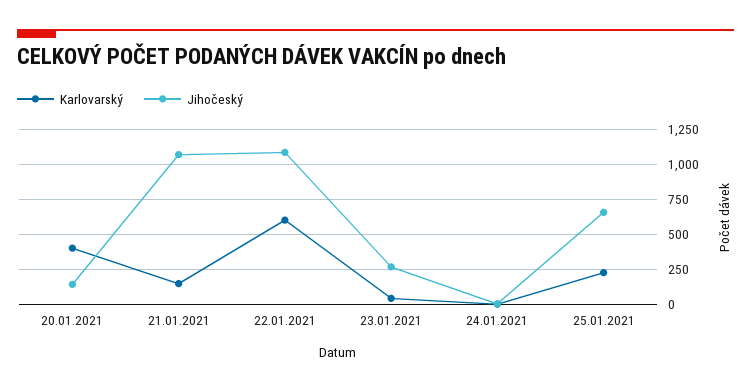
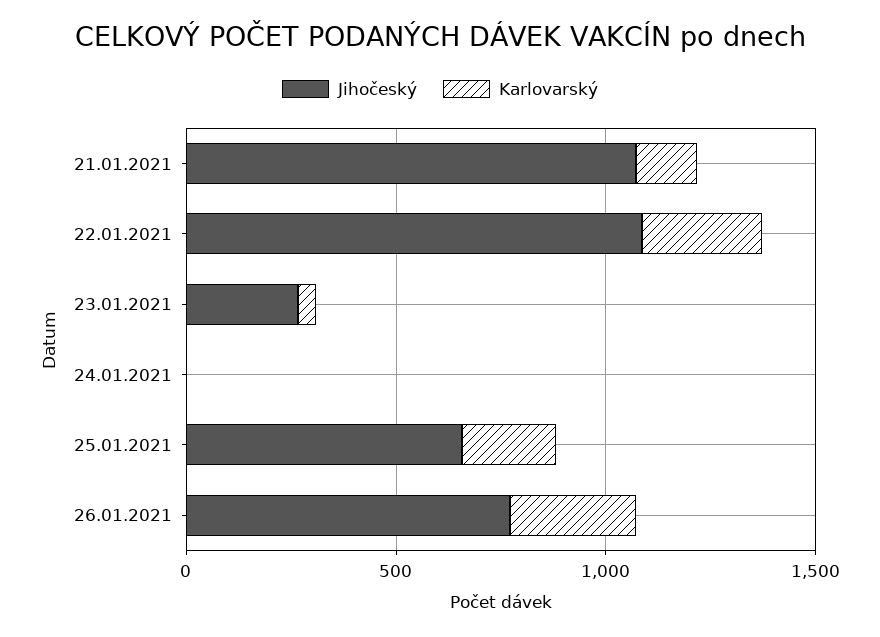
Karlovarský, 20.01.2021: 400 -> none
Jihočeský, 20.01.2021: 150 -> none
Karlovarský, 22.01.2021: 600 -> 300
Jihočeský, 26.01.2021: none -> 800
Karlovarský, 26.01.2021: none -> 300

